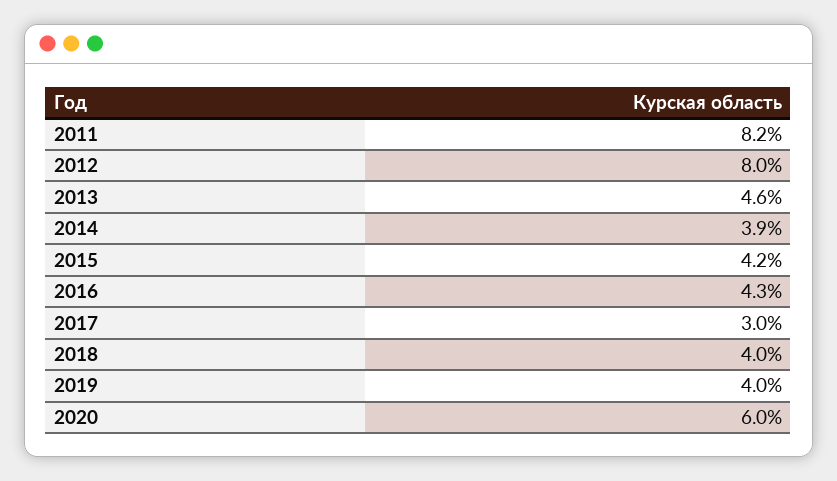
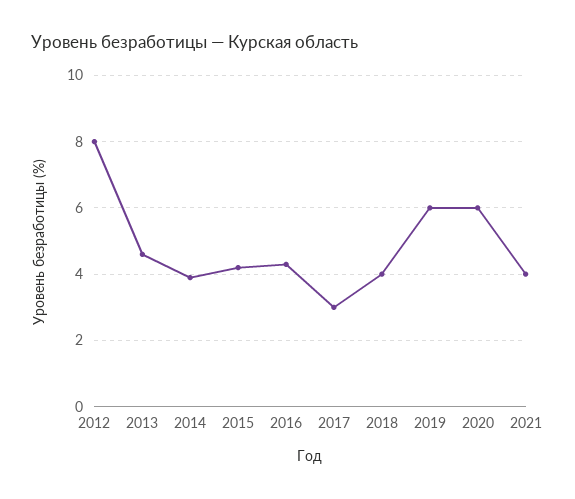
2011: 8.2 -> none
2019: 4 -> 6
2021: none -> 4

